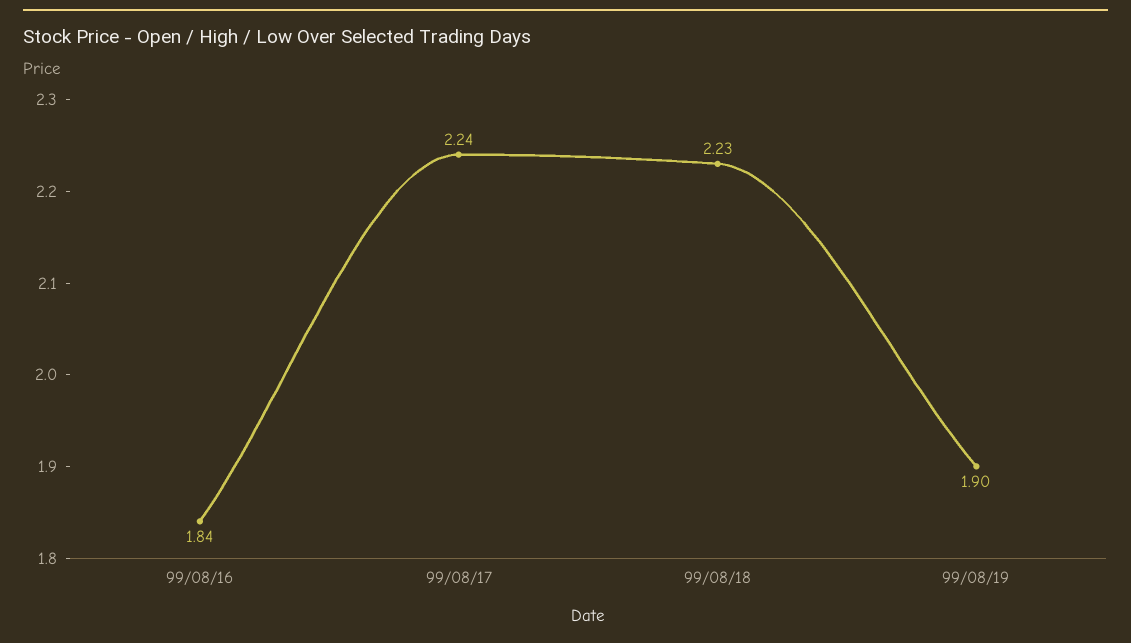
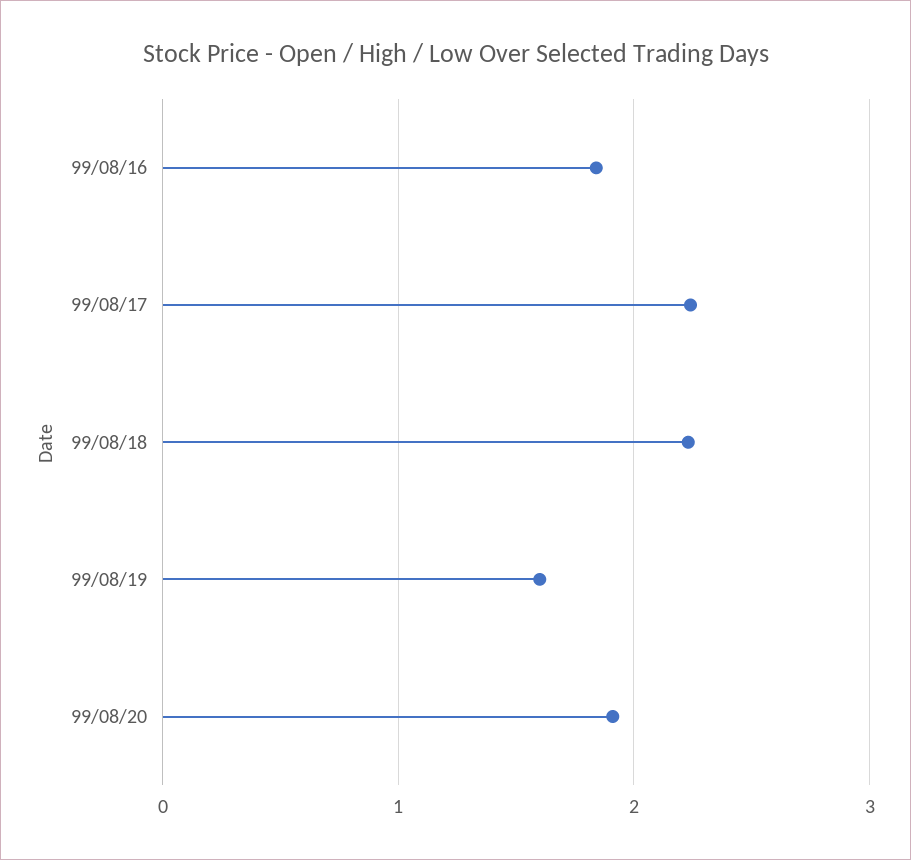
99/08/19: 1.9 -> 1.6
99/08/20: none -> 1.9

